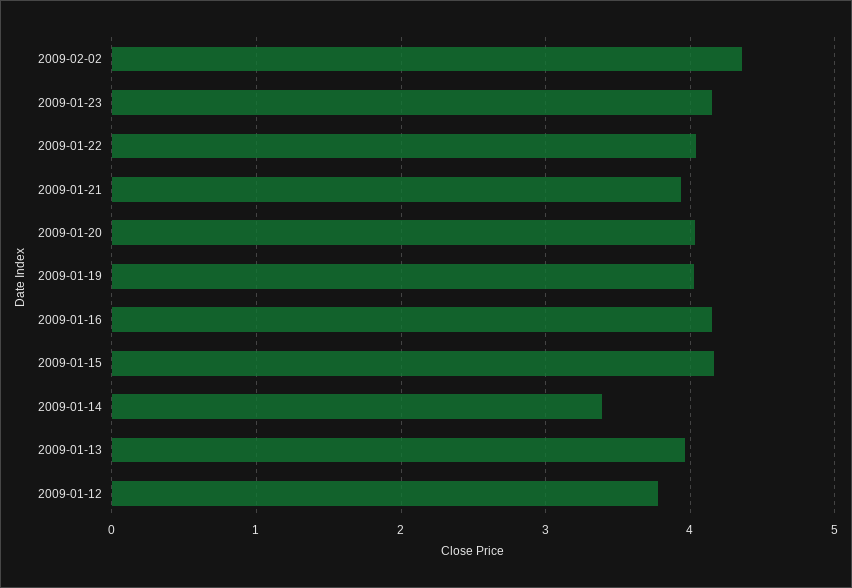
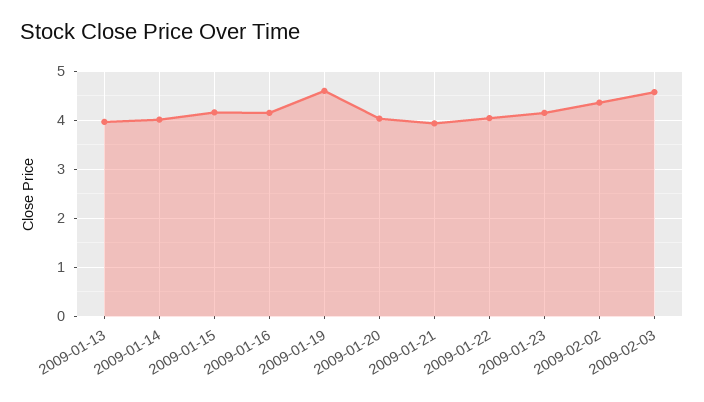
2009-01-19: 4 -> 4.6
2009-01-14: 3.4 -> 4
2009-01-12: 3.8 -> none
2009-02-03: none -> 4.6

